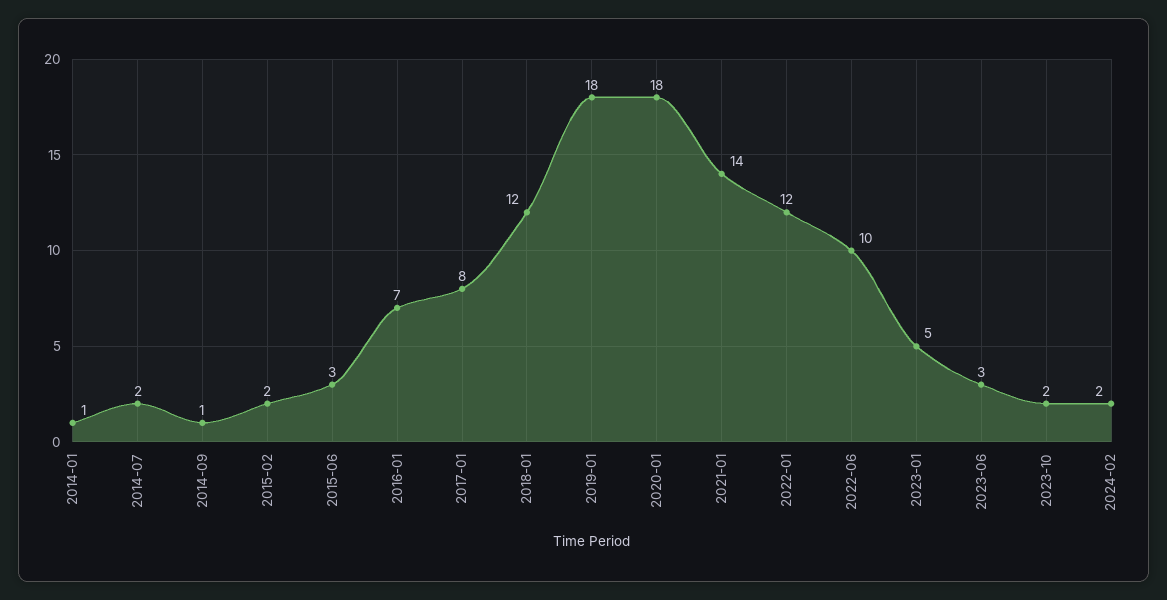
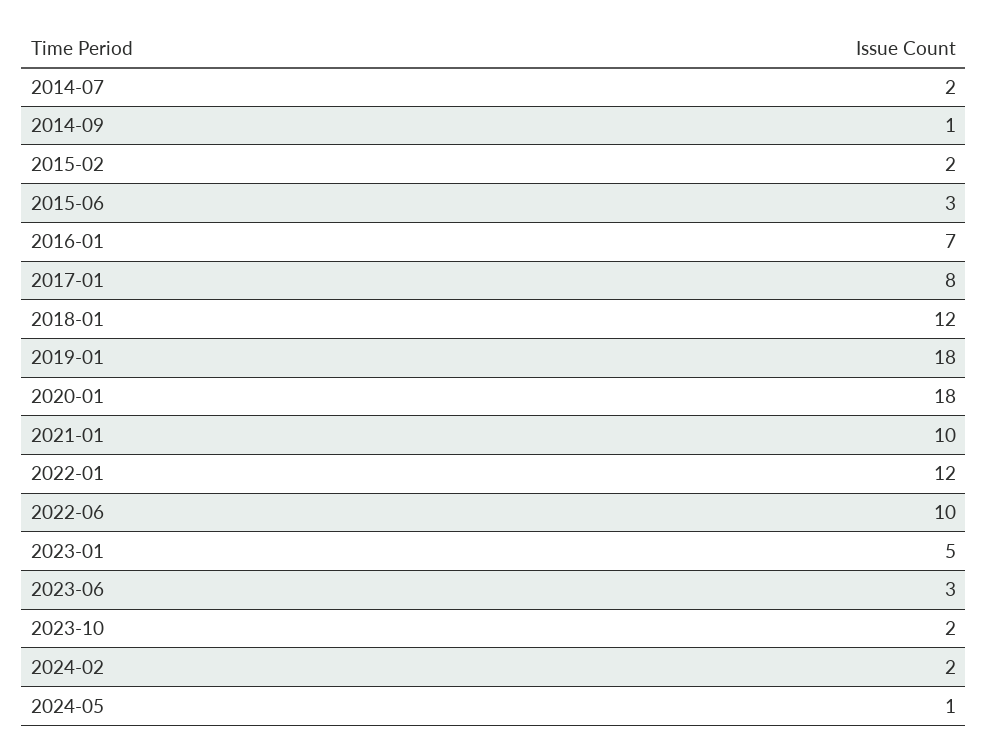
2014-01: 1 -> none
2021-01: 14 -> 10
2024-05: none -> 1

